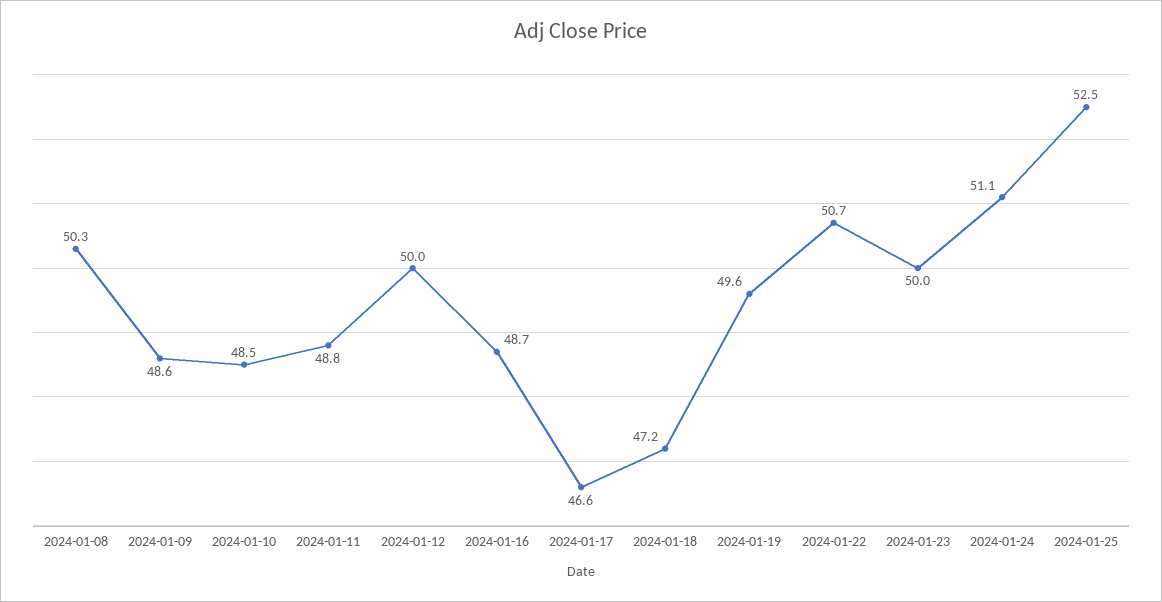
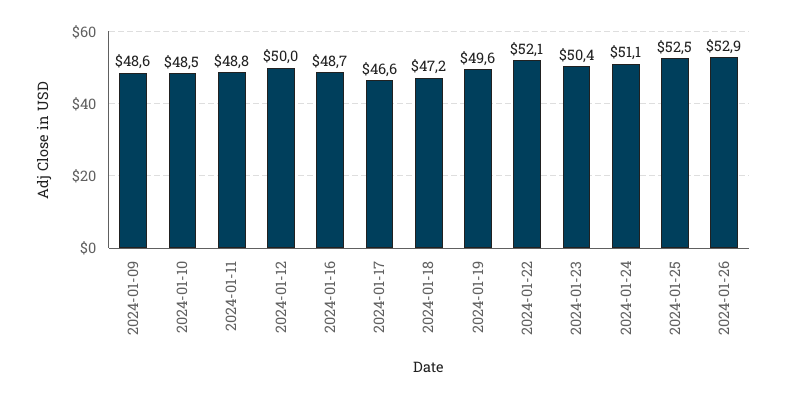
2024-01-08: 50.3 -> none
2024-01-22: 50.7 -> 52.1
2024-01-23: 50 -> 50.4
2024-01-26: none -> 52.9

